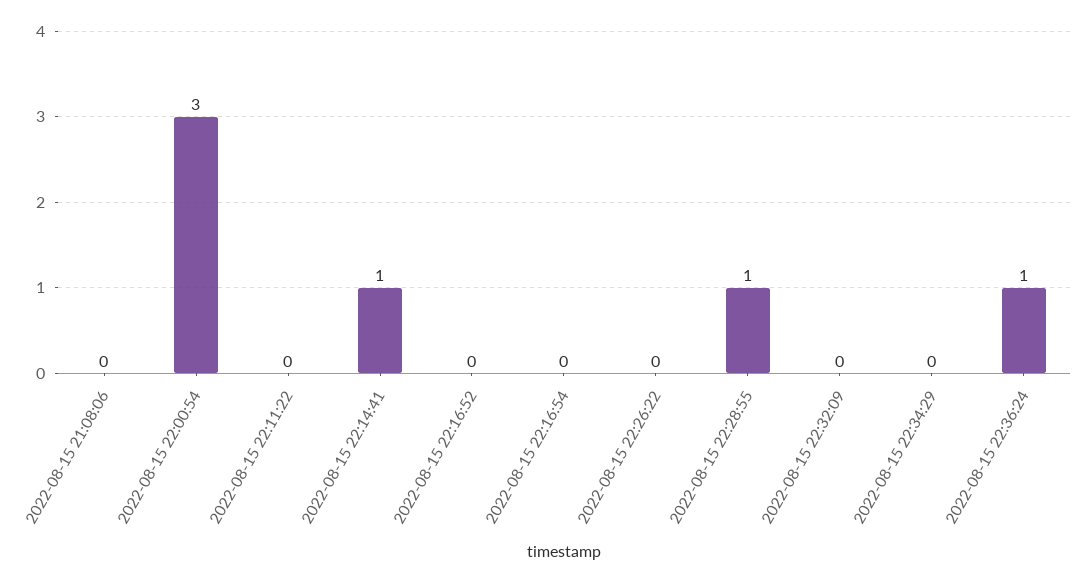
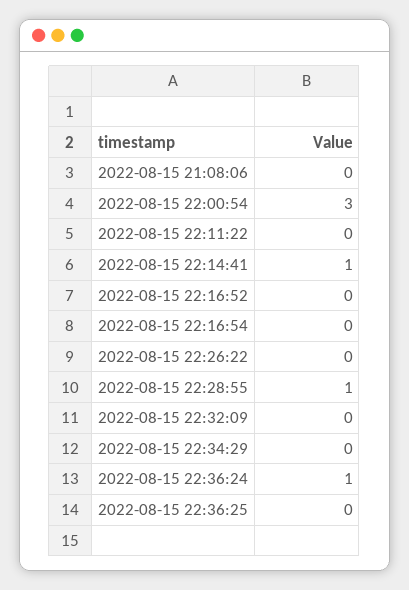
2022-08-15 22:36:25: none -> 0

